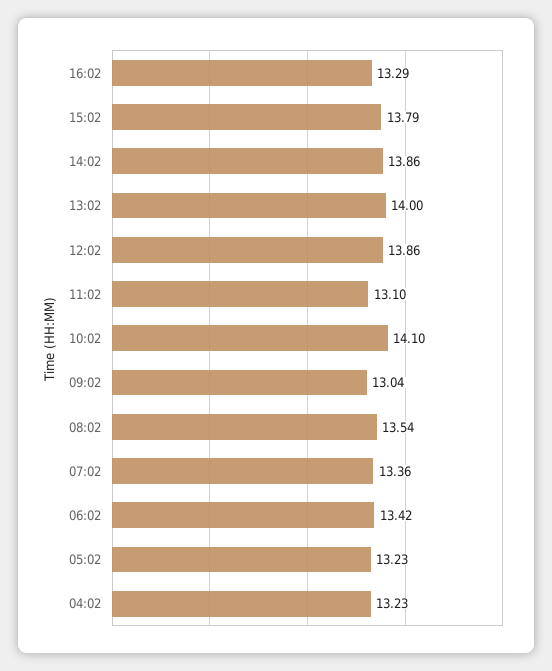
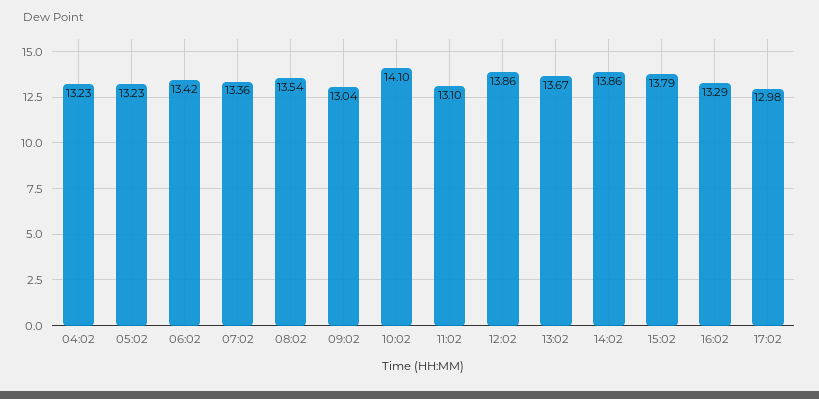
13:02: 14 -> 13.67
17:02: none -> 12.98

